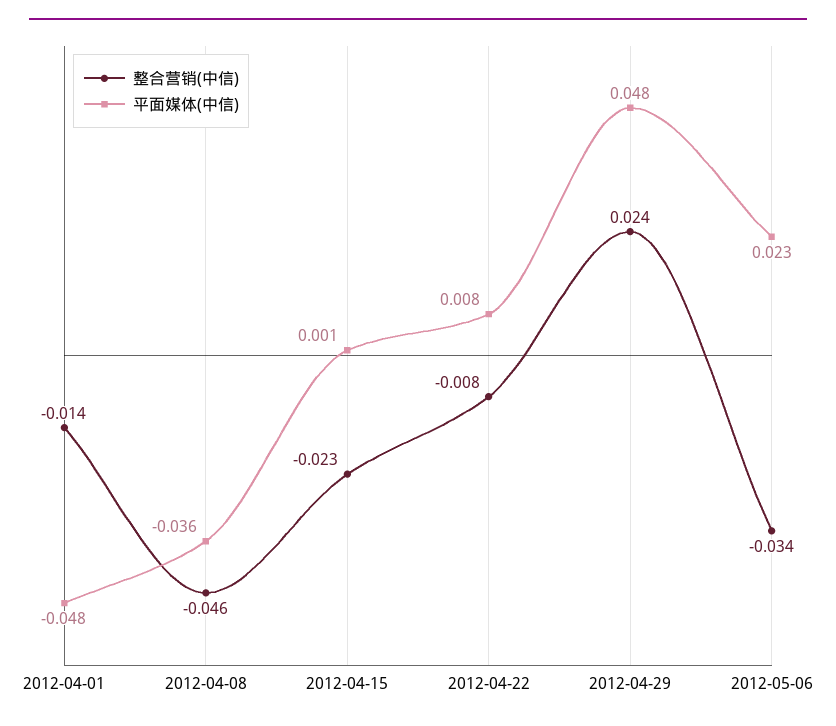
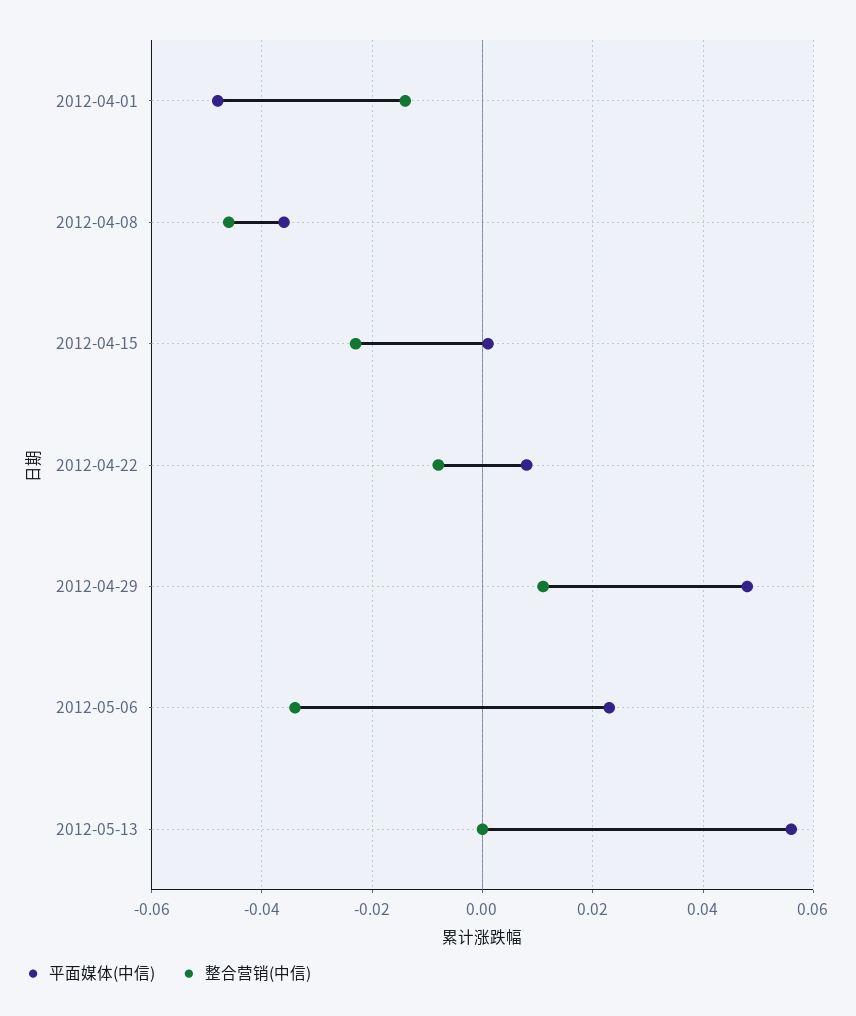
整合营销(中信), 2012-04-29: 0.024 -> 0.01
平面媒体(中信), 2012-05-13: none -> 0.055
整合营销(中信), 2012-05-13: none -> 0

